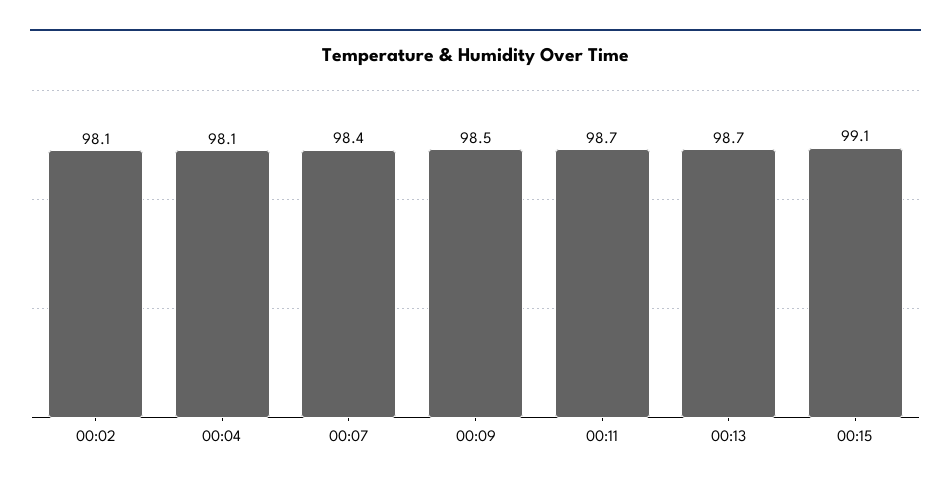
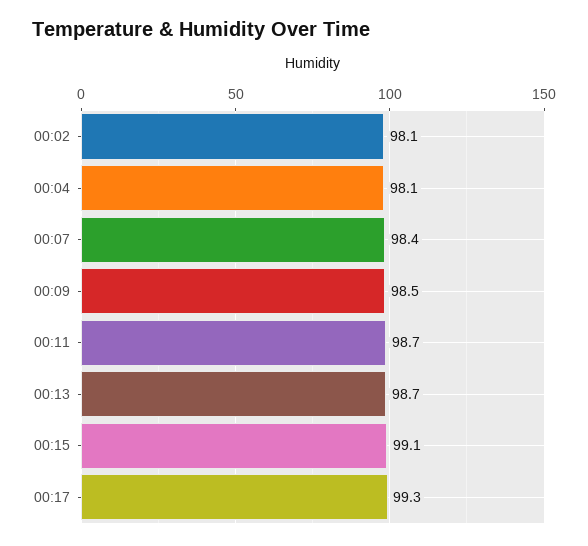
00:17: none -> 99.3

